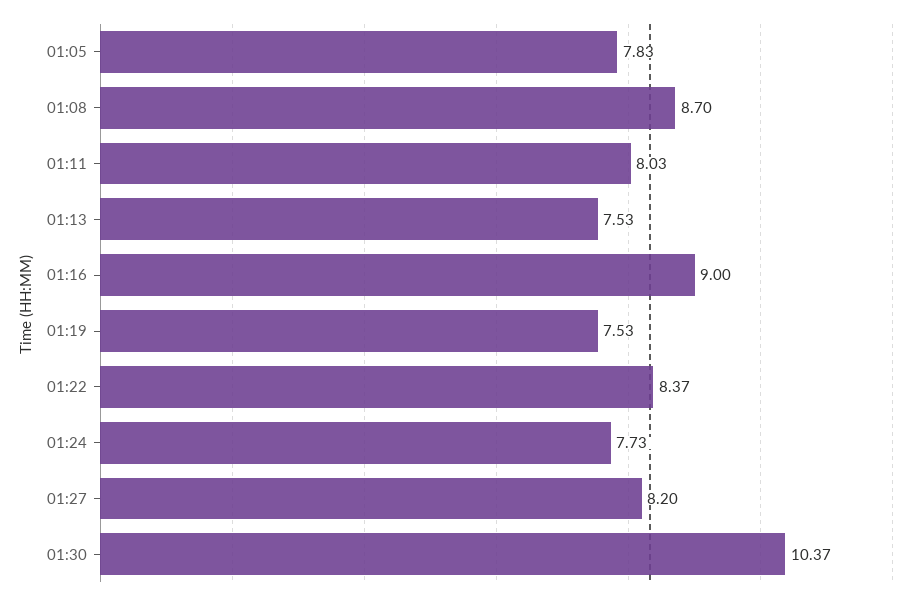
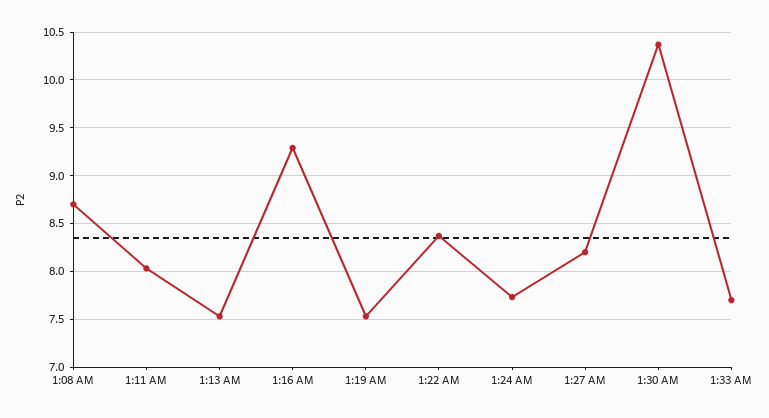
01:05: 7.83 -> none
01:16: 9 -> 9.3
1:33 AM: none -> 7.7

